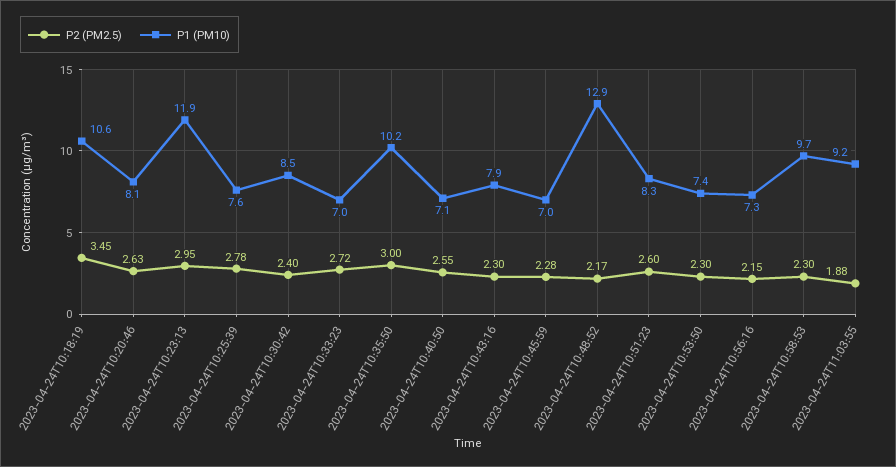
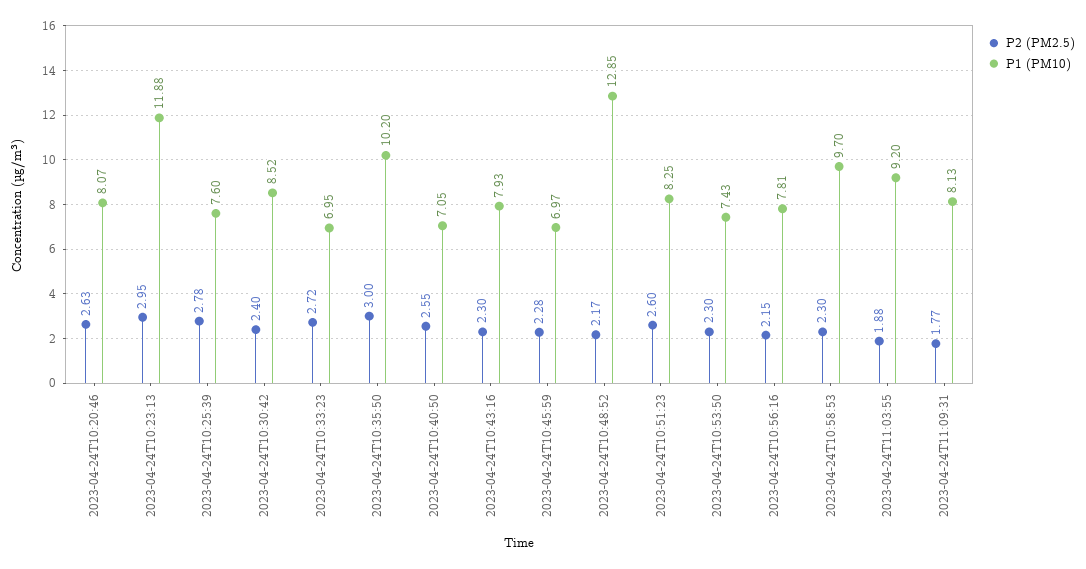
P2 (PM2.5), 2023-04-24T10:18:19: 3.45 -> none
P1 (PM10), 2023-04-24T10:18:19: 10.6 -> none
P1 (PM10), 2023-04-24T10:56:16: 7.3 -> 7.81
P2 (PM2.5), 2023-04-24T11:09:31: none -> 1.77
P1 (PM10), 2023-04-24T11:09:31: none -> 8.13

